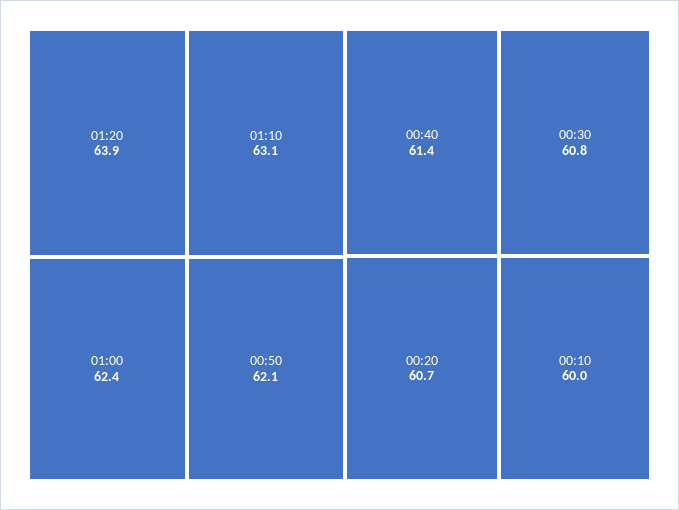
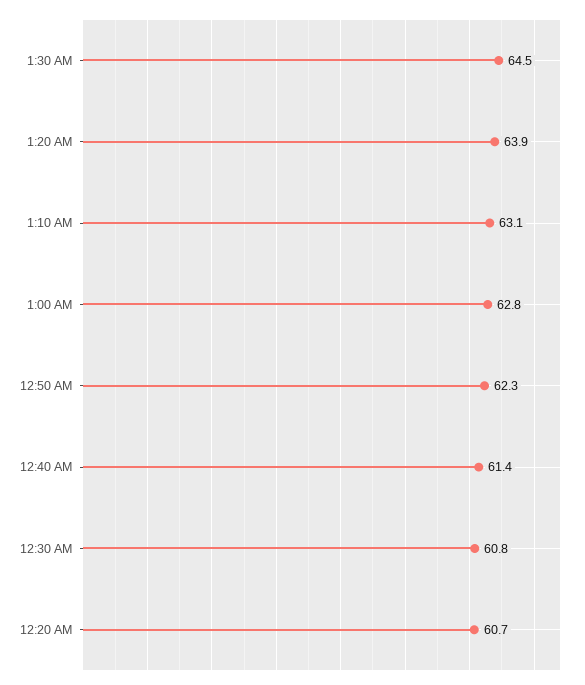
01:00: 62.4 -> 62.8
00:50: 62.1 -> 62.3
00:10: 60 -> none
1:30 AM: none -> 64.5

